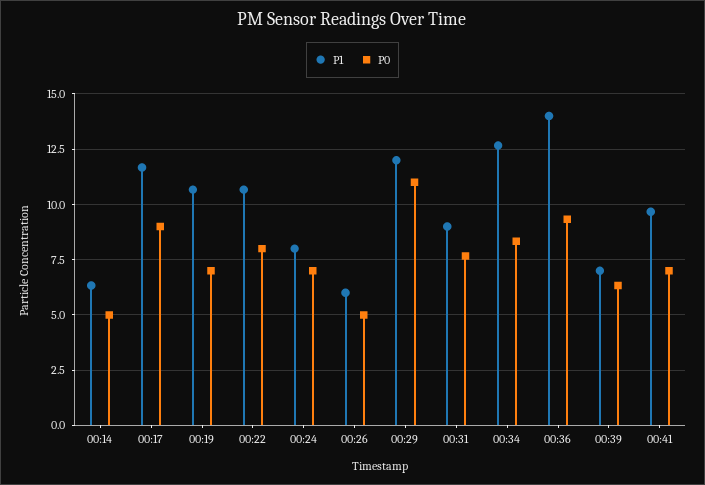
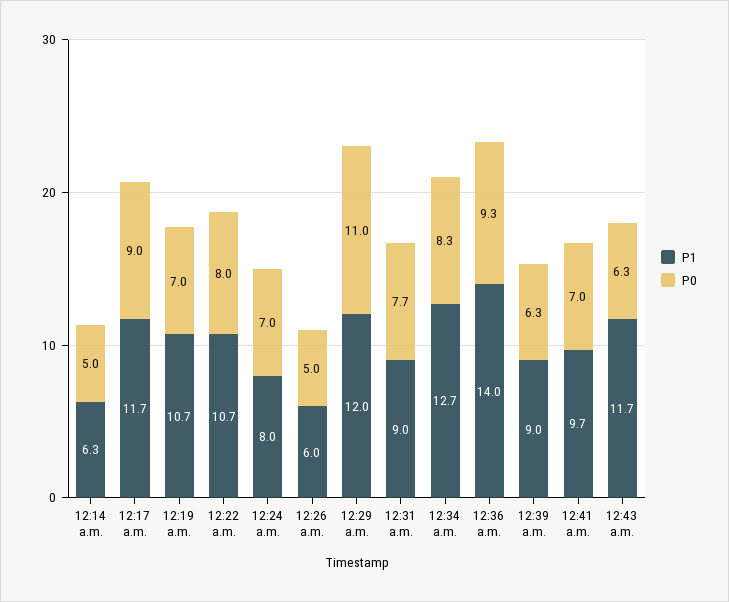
P1, 00:39: 7 -> 9
P1, 12:43 a.m.: none -> 11.7
P0, 12:43 a.m.: none -> 6.3

